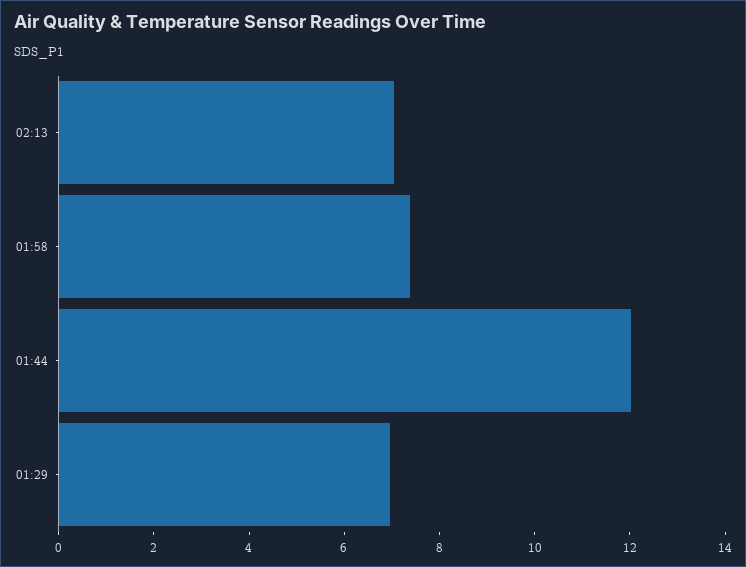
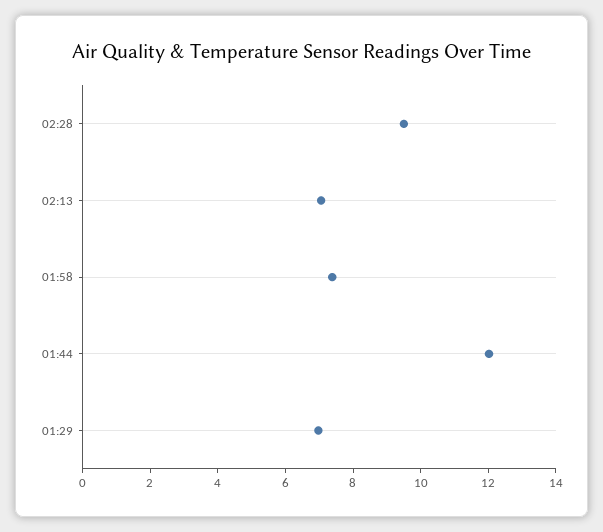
02:28: none -> 9.5

